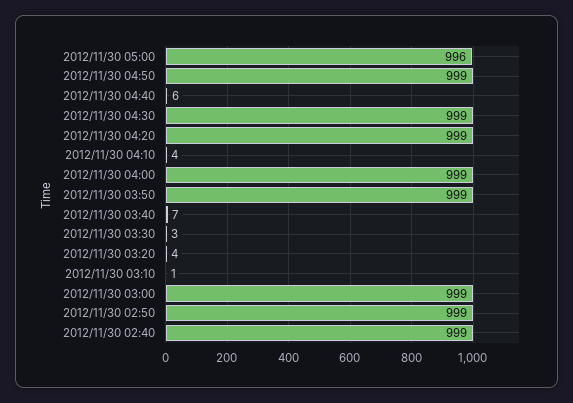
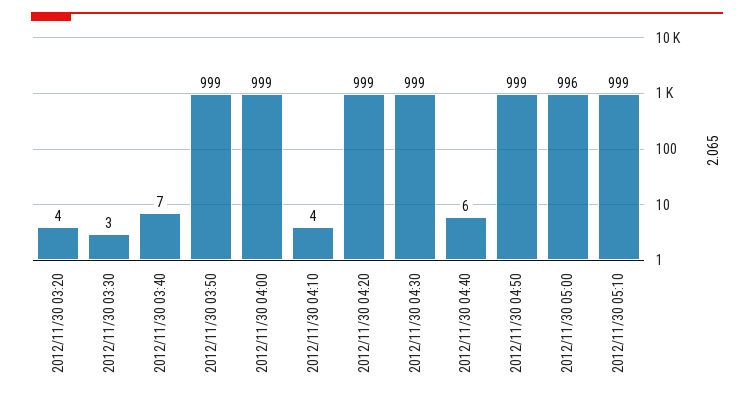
2012/11/30 03:10: 1 -> none
2012/11/30 03:00: 999 -> none
2012/11/30 02:50: 999 -> none
2012/11/30 02:40: 999 -> none
2012/11/30 05:10: none -> 999

